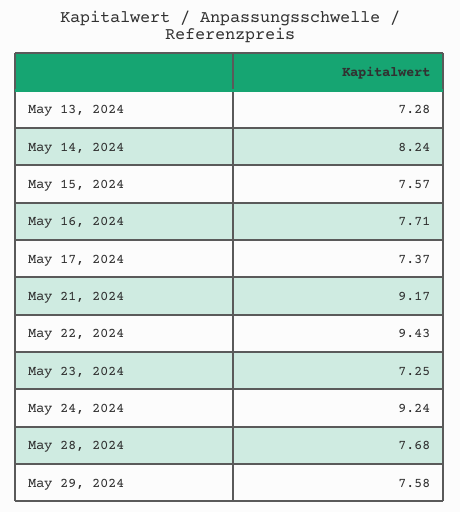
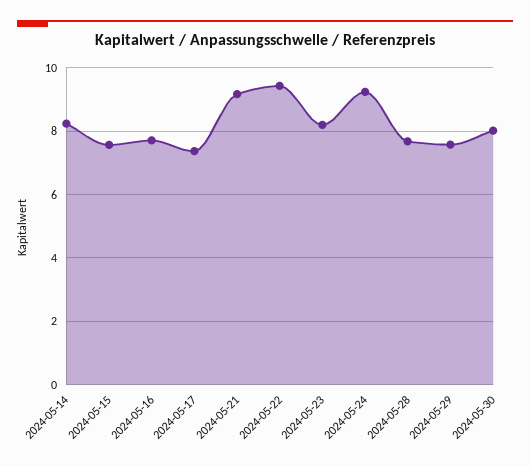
May 13, 2024: 7.28 -> none
May 23, 2024: 7.25 -> 8.2
2024-05-30: none -> 8

